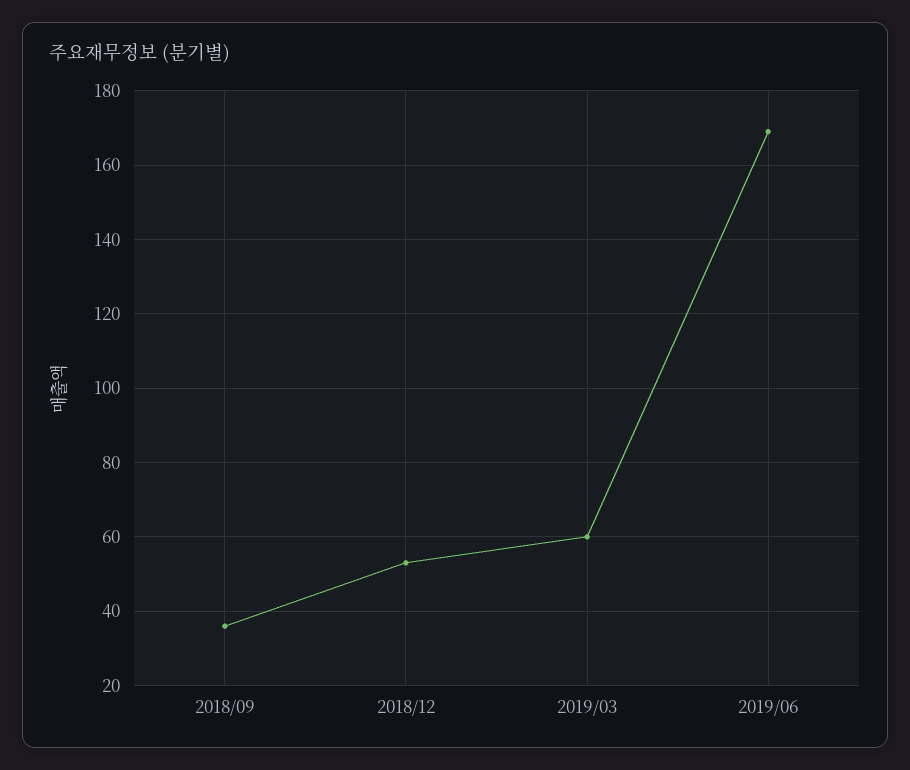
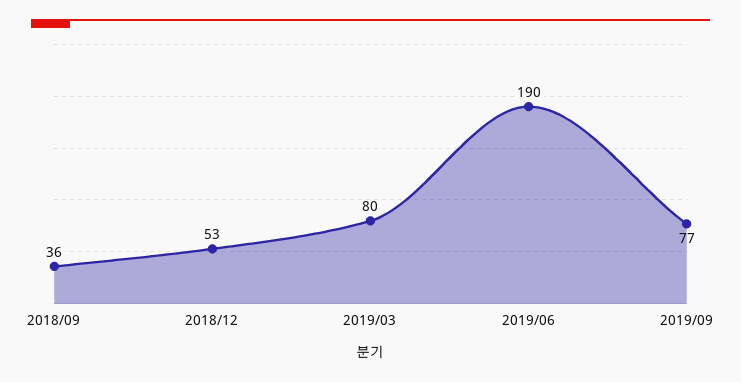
2019/03: 60 -> 80
2019/06: 170 -> 190
2019/09: none -> 77

